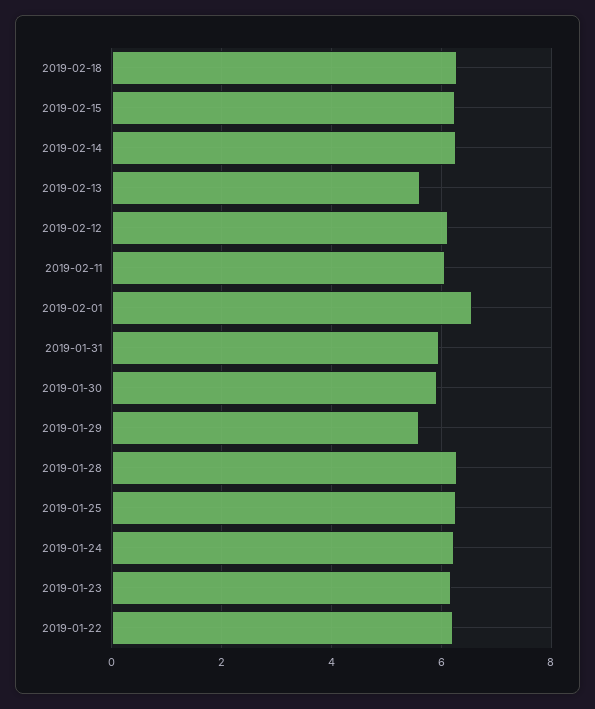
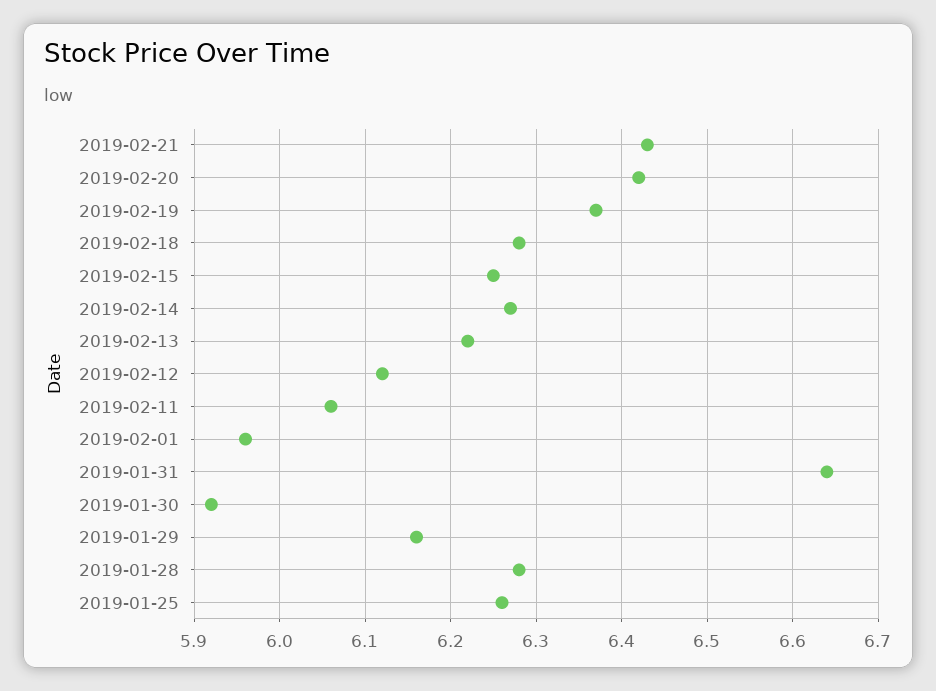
2019-02-13: 5.6 -> 6.22
2019-02-01: 6.6 -> 5.96
2019-01-31: 6 -> 6.64
2019-01-29: 5.6 -> 6.16
2019-01-24: 6.2 -> none
2019-01-23: 6.2 -> none
2019-01-22: 6.2 -> none
2019-02-21: none -> 6.43
2019-02-20: none -> 6.42
2019-02-19: none -> 6.37

